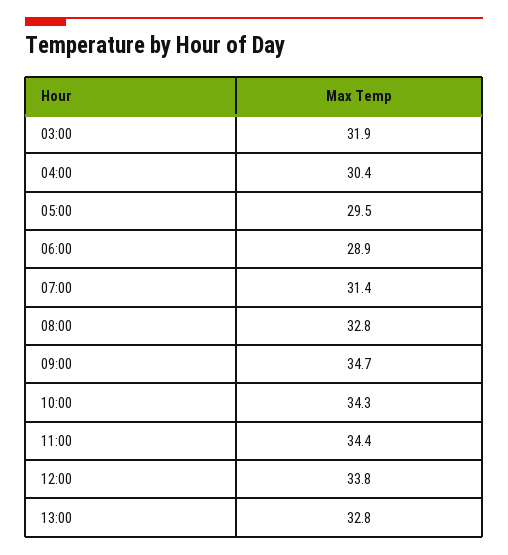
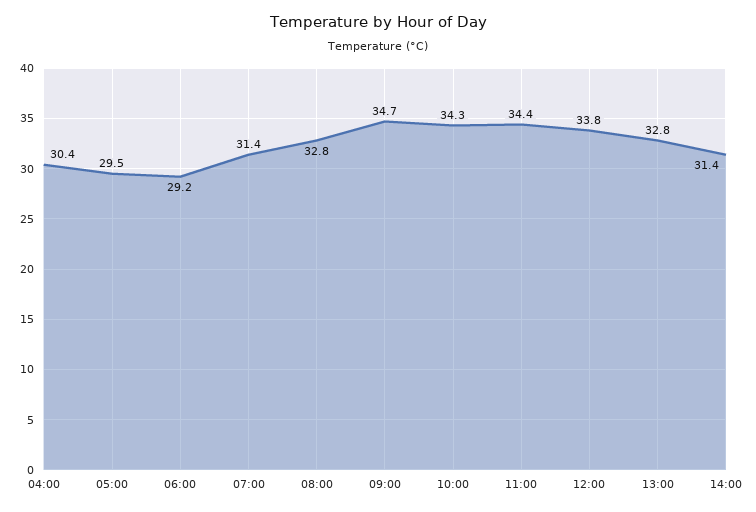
03:00: 31.9 -> none
06:00: 28.9 -> 29.2
14:00: none -> 31.4

